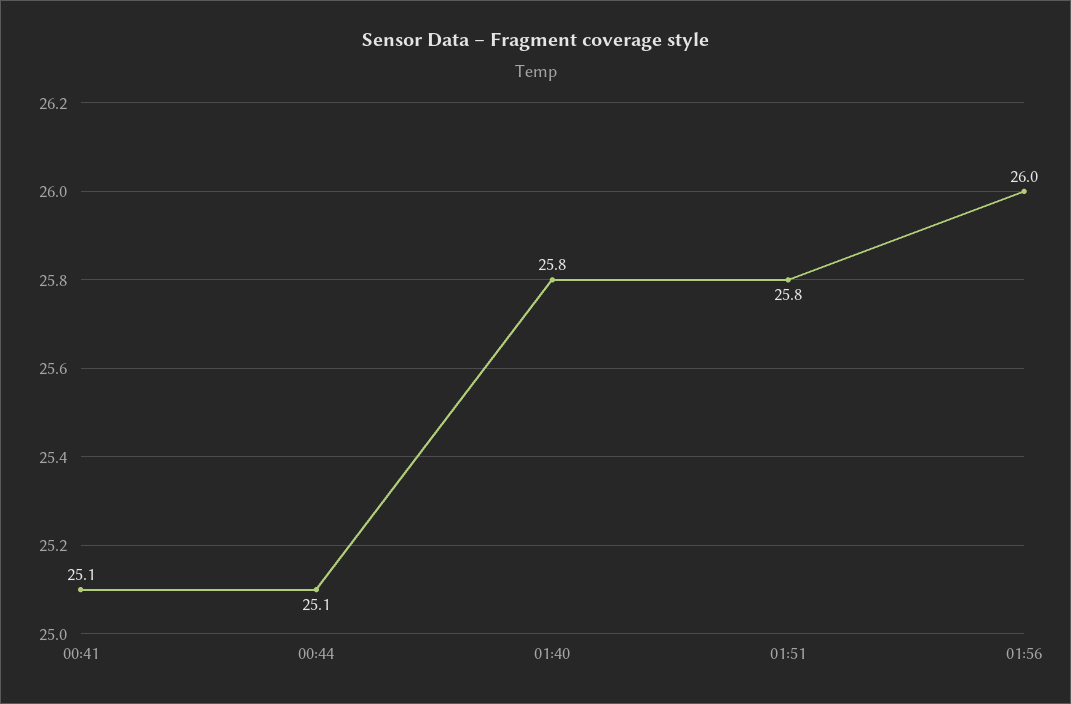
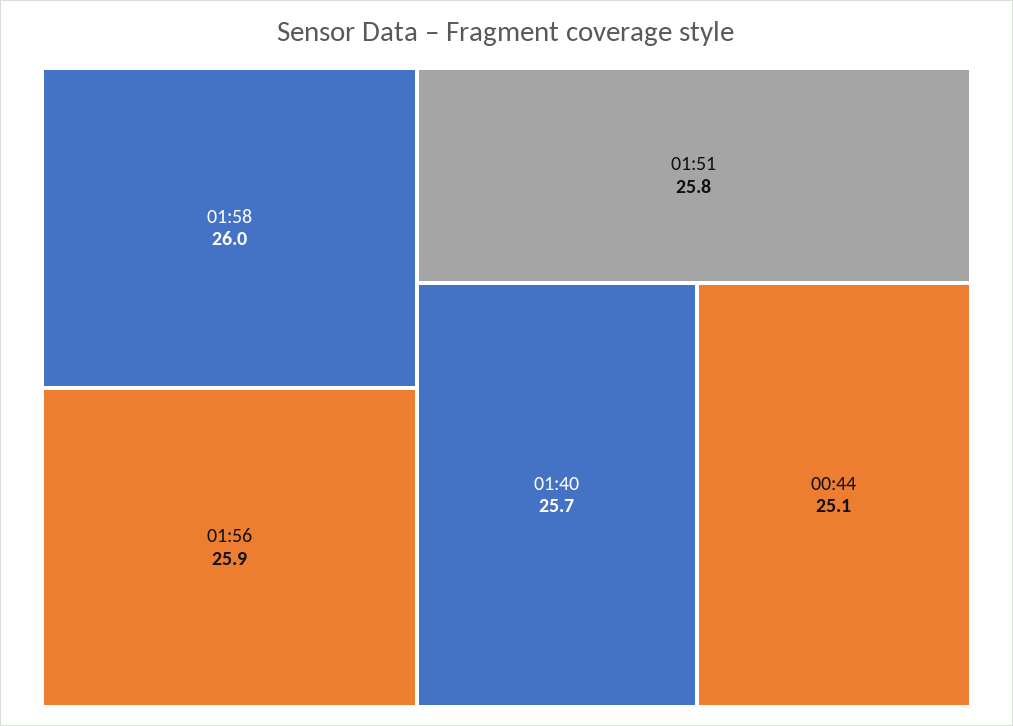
00:41: 25.1 -> none
01:40: 25.8 -> 25.7
01:56: 26 -> 25.9
01:58: none -> 26

